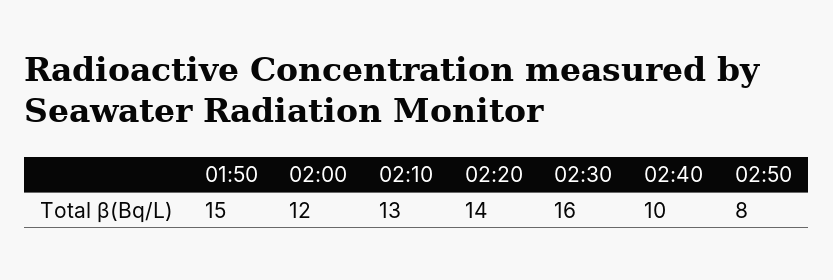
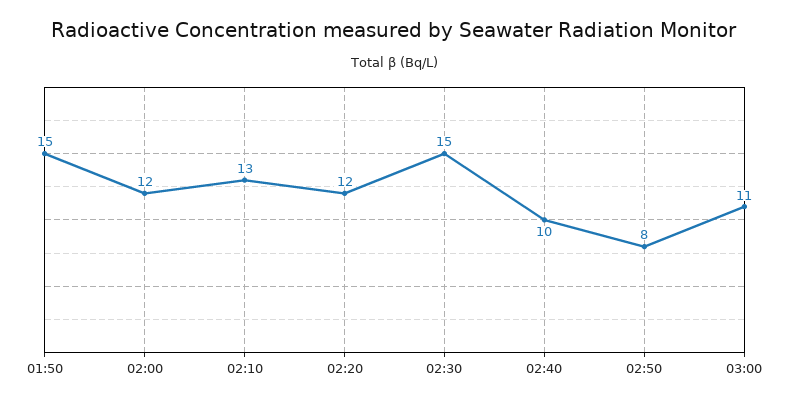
02:20: 14 -> 12
02:30: 16 -> 15
03:00: none -> 11

